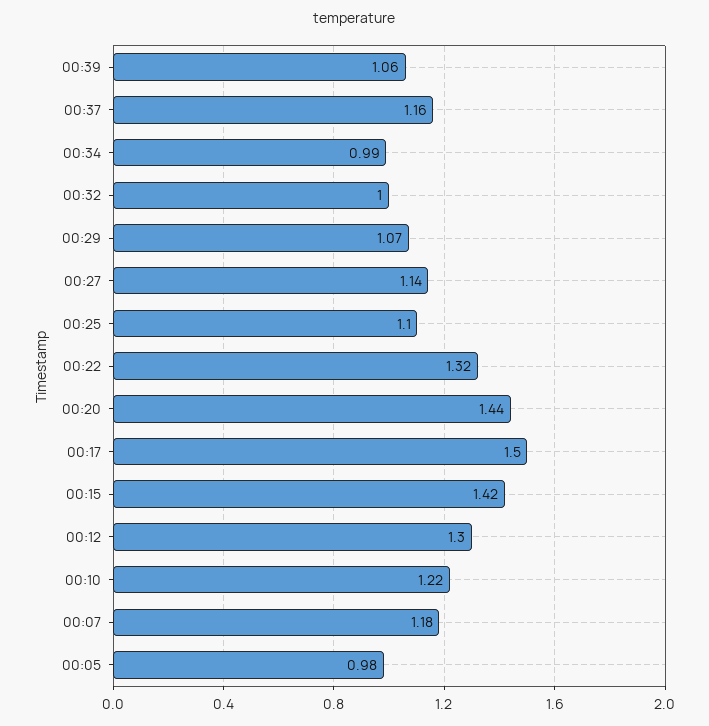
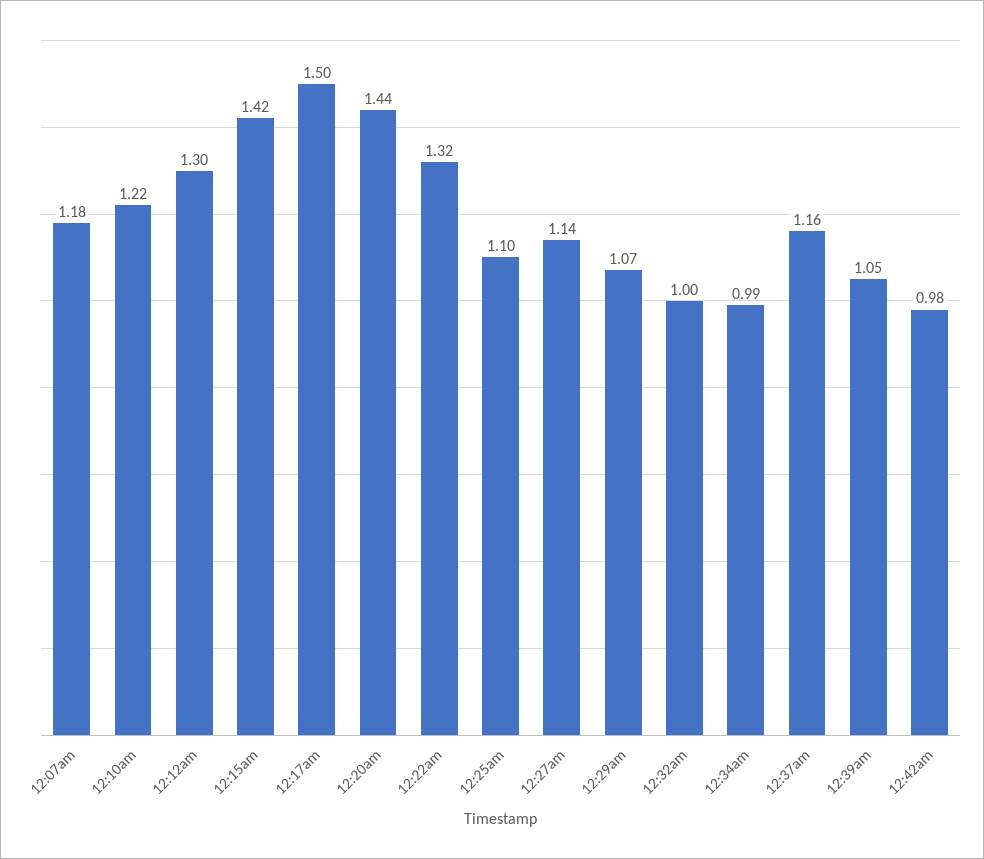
00:39: 1.06 -> 1.05
00:05: 0.98 -> none
12:42am: none -> 0.98

